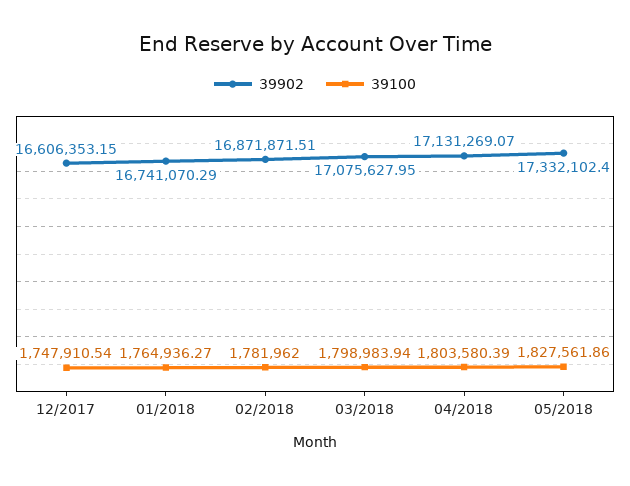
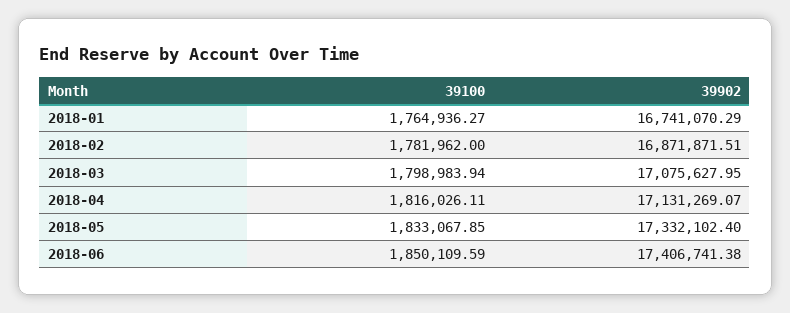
39902, 12/2017: 16606353.15 -> none
39100, 12/2017: 1747910.54 -> none
39100, 04/2018: 1803580.39 -> 1816026.11
39100, 05/2018: 1827561.86 -> 1833067.85
39100, 2018-06: none -> 1850109.59
39902, 2018-06: none -> 17406741.38

